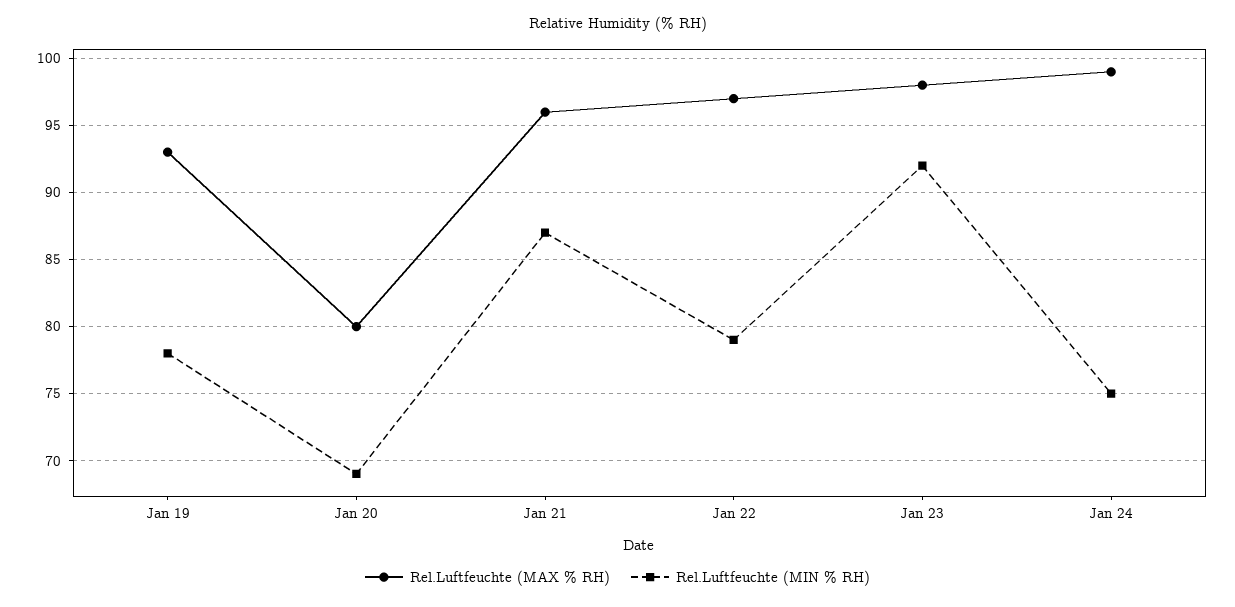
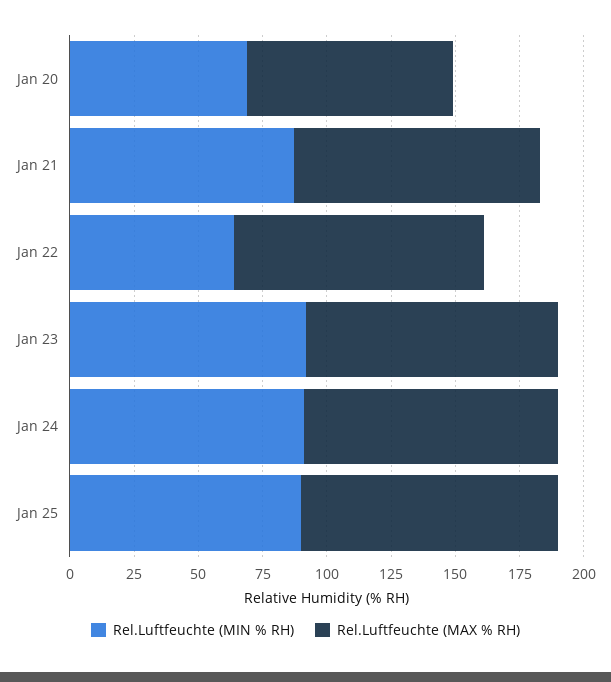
Rel.Luftfeuchte (MAX % RH), Jan 19: 93 -> none
Rel.Luftfeuchte (MIN % RH), Jan 19: 78 -> none
Rel.Luftfeuchte (MIN % RH), Jan 22: 79 -> 65
Rel.Luftfeuchte (MIN % RH), Jan 24: 75 -> 90
Rel.Luftfeuchte (MIN % RH), Jan 25: none -> 90
Rel.Luftfeuchte (MAX % RH), Jan 25: none -> 100

